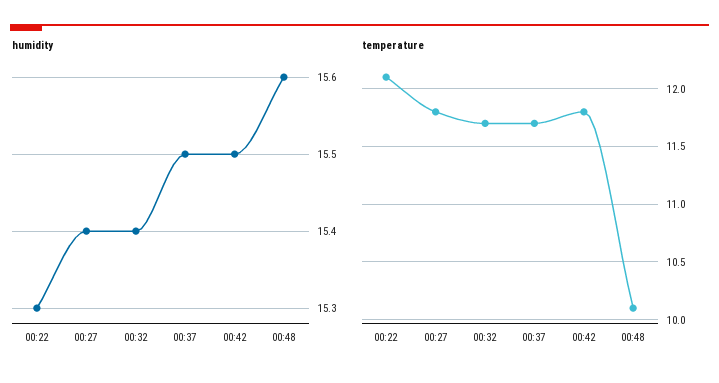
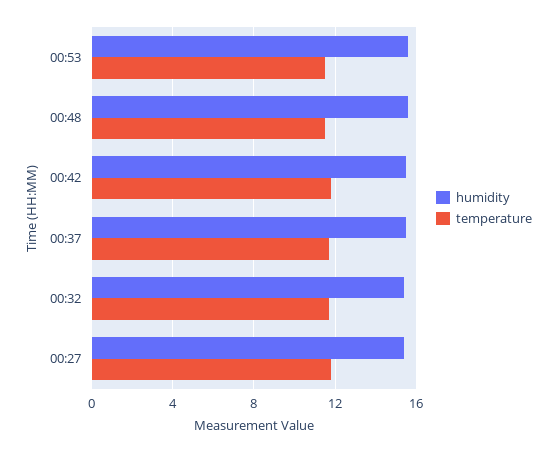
humidity, 00:22: 15.3 -> none
temperature, 00:22: 12.1 -> none
temperature, 00:48: 10.1 -> 11.5
humidity, 00:53: none -> 15.5
temperature, 00:53: none -> 11.5

